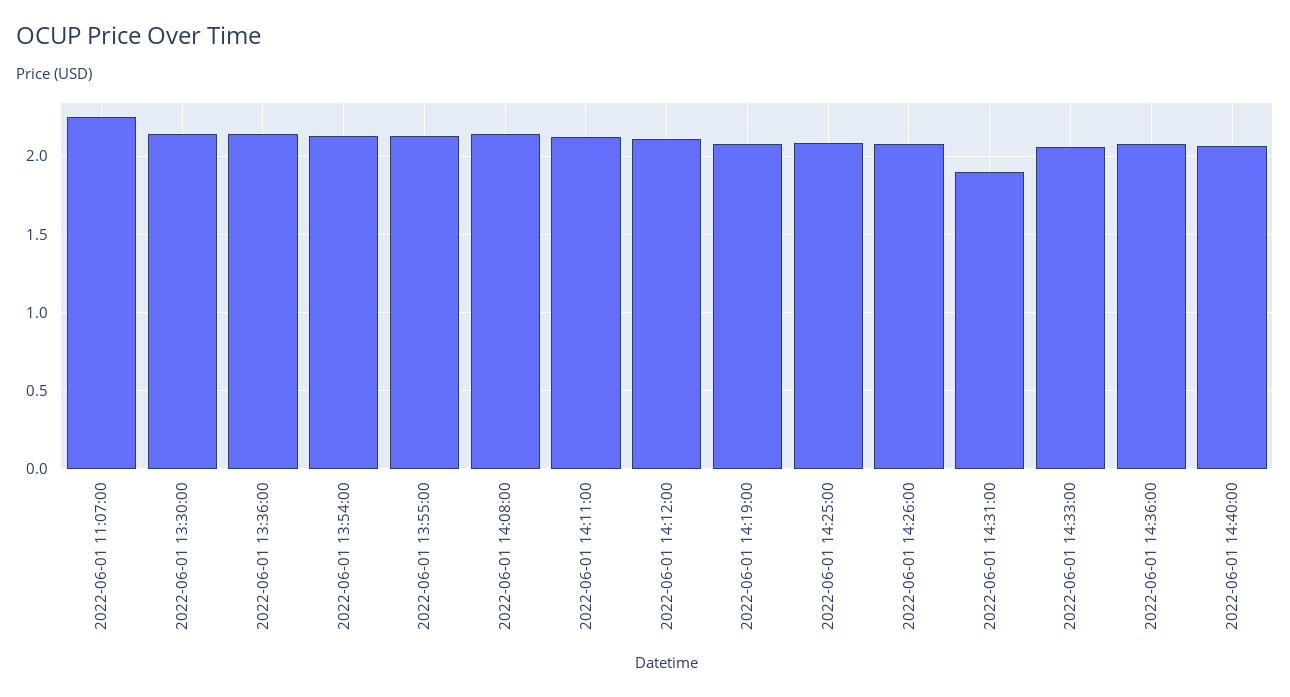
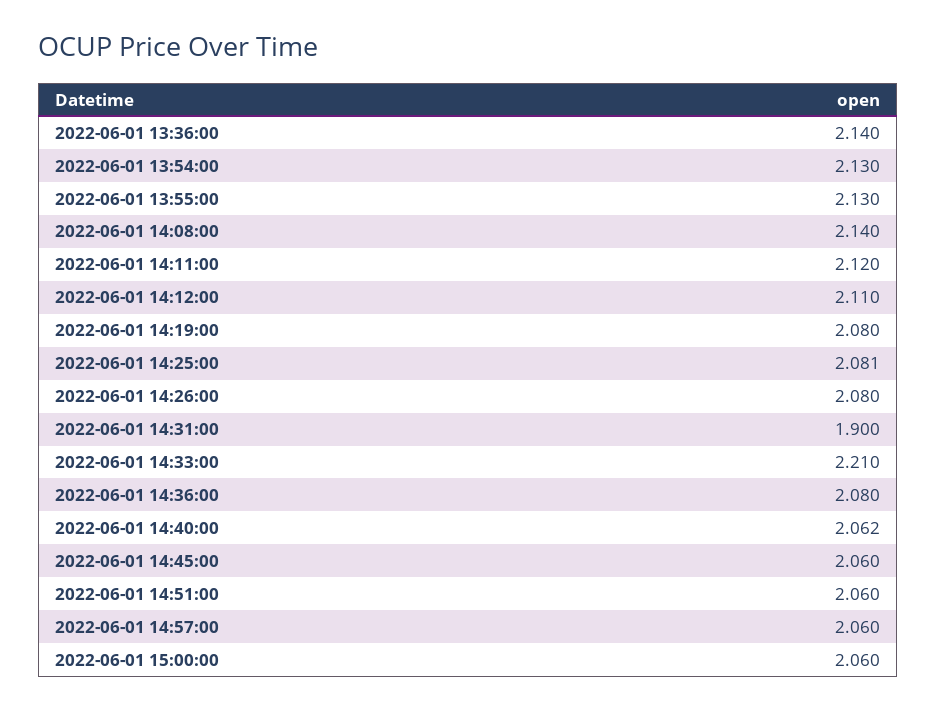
2022-06-01 11:07:00: 2.25 -> none
2022-06-01 13:30:00: 2.15 -> none
2022-06-01 14:33:00: 2.05 -> 2.21
2022-06-01 14:45:00: none -> 2.06
2022-06-01 14:51:00: none -> 2.06
2022-06-01 14:57:00: none -> 2.06
2022-06-01 15:00:00: none -> 2.06

